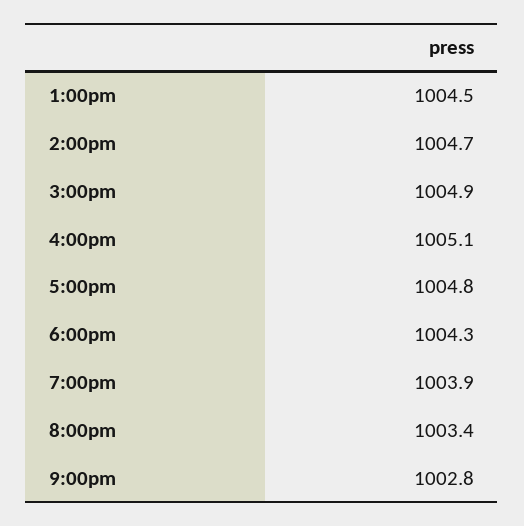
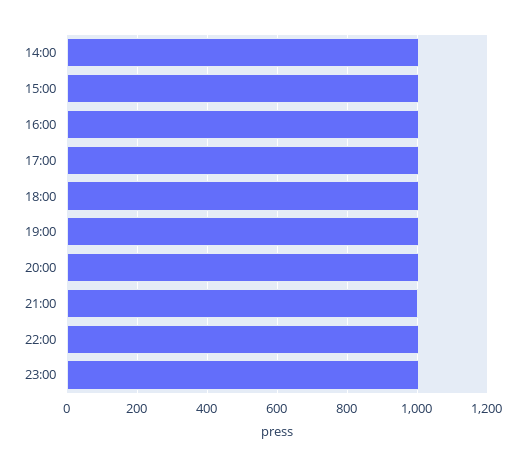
1:00pm: 1004.5 -> none
22:00: none -> 1000
23:00: none -> 1000

